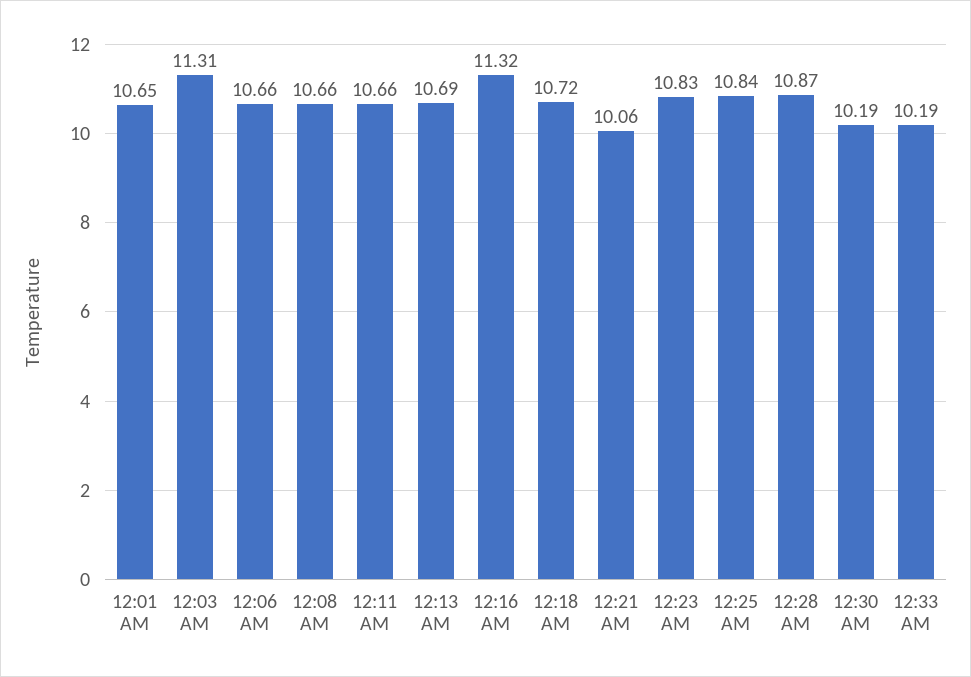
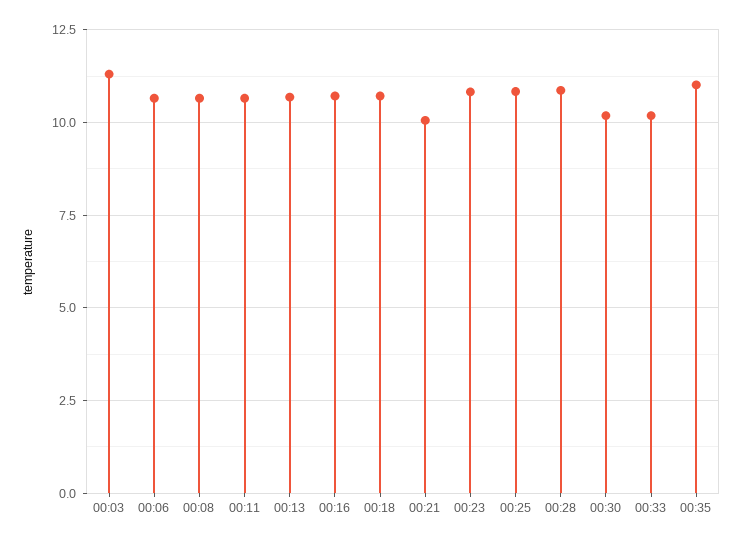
12:01 AM: 10.65 -> none
12:16 AM: 11.32 -> 10.75
00:35: none -> 11

